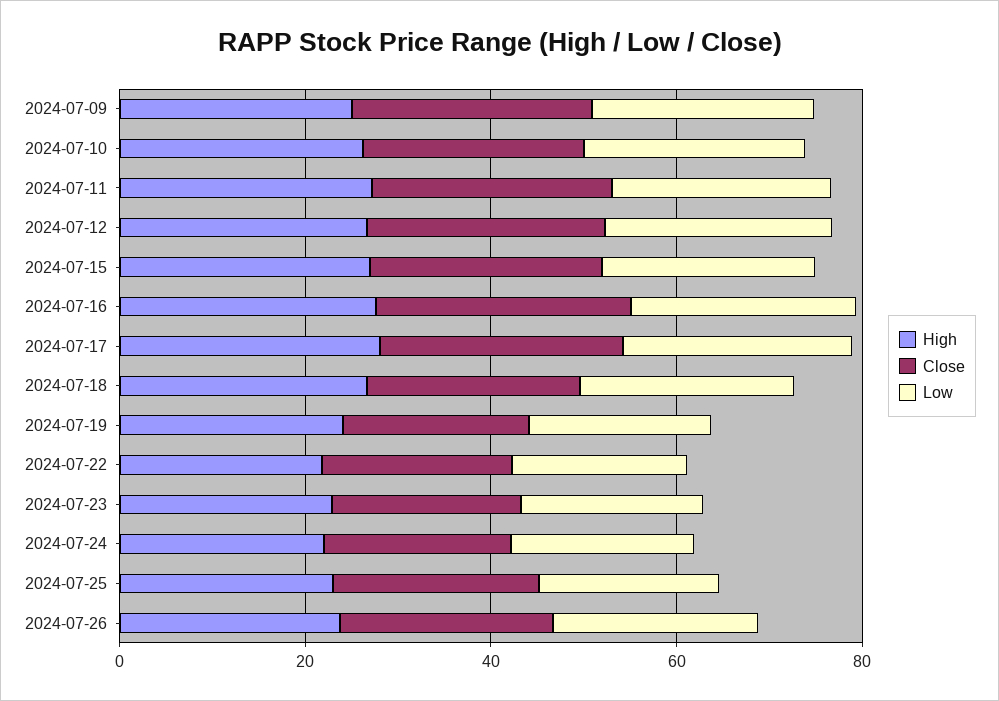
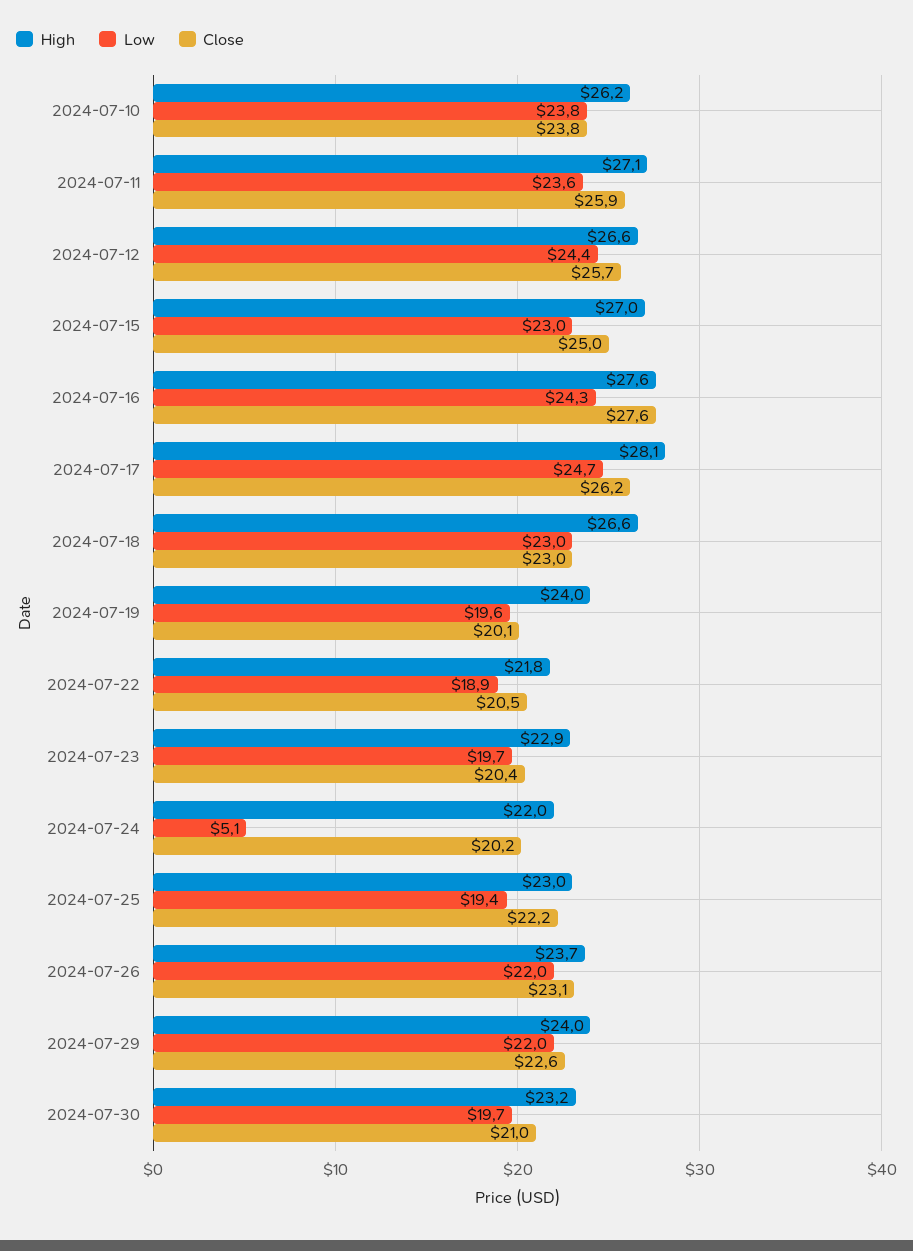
High, 2024-07-09: 25 -> none
Close, 2024-07-09: 25 -> none
Low, 2024-07-09: 25 -> none
Low, 2024-07-24: 20 -> 5.1
High, 2024-07-29: none -> 24
Low, 2024-07-29: none -> 22
Close, 2024-07-29: none -> 22.6
High, 2024-07-30: none -> 23.2
Low, 2024-07-30: none -> 19.7
Close, 2024-07-30: none -> 21

